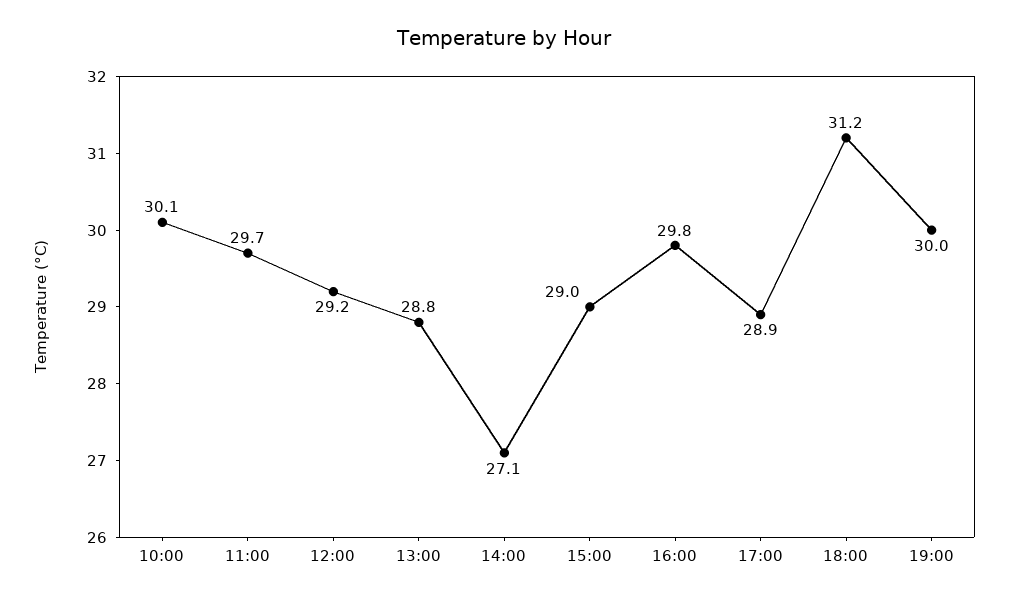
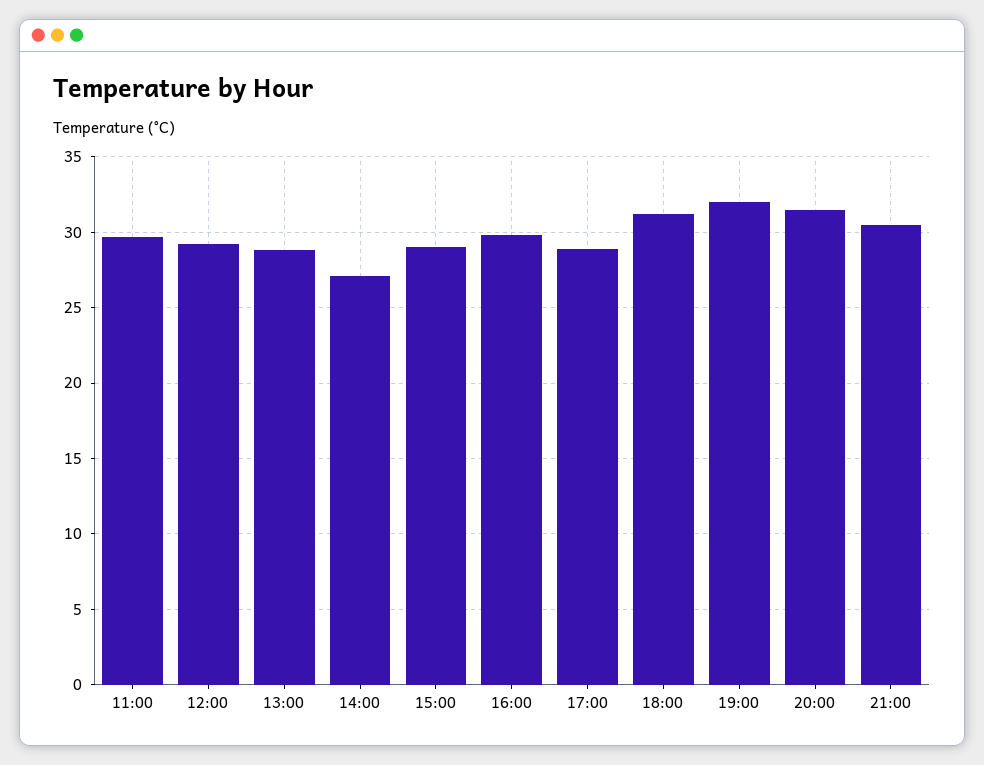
10:00: 30.1 -> none
19:00: 30 -> 32
20:00: none -> 31.5
21:00: none -> 30.5

